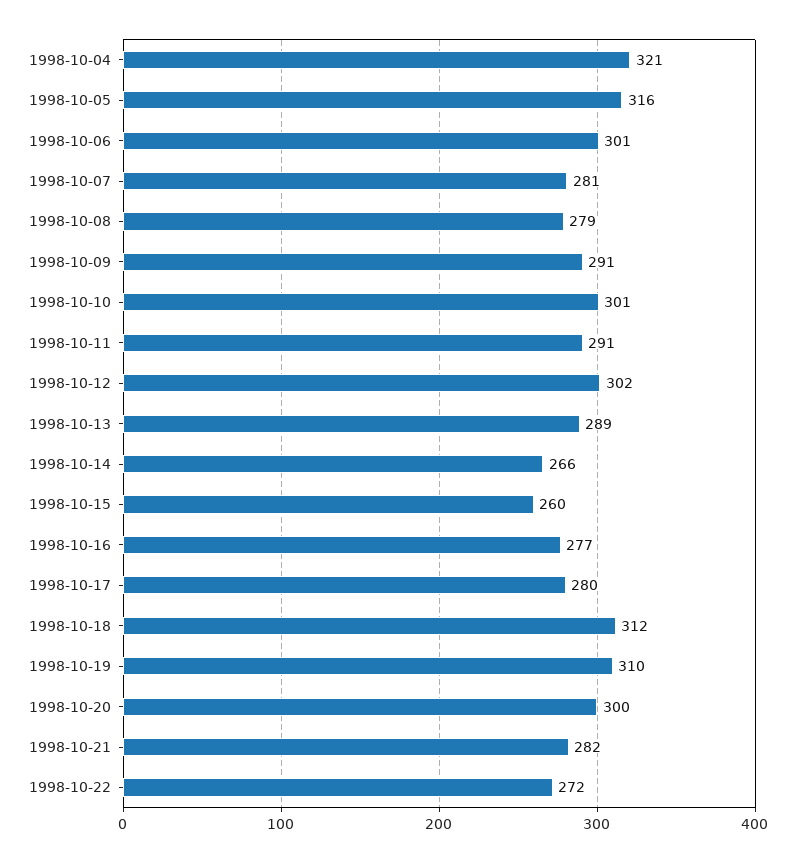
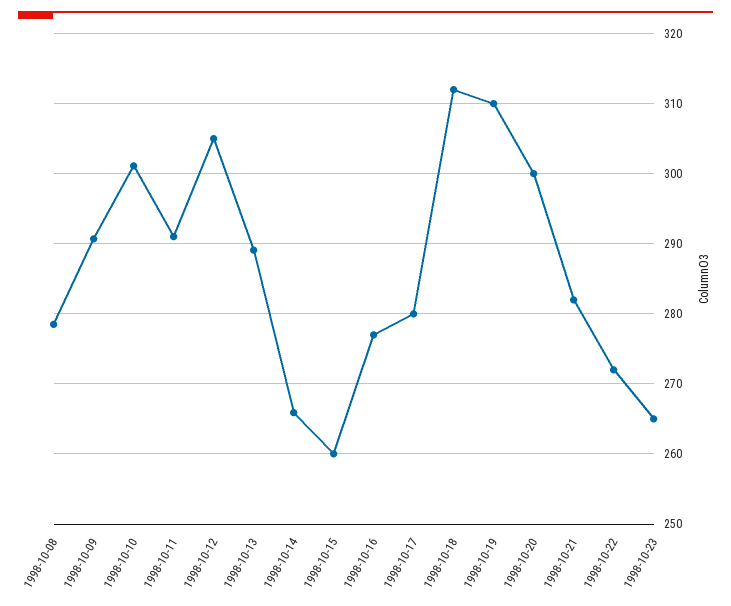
1998-10-04: 321 -> none
1998-10-05: 316 -> none
1998-10-06: 301 -> none
1998-10-07: 281 -> none
1998-10-12: 302 -> 305
1998-10-23: none -> 265

